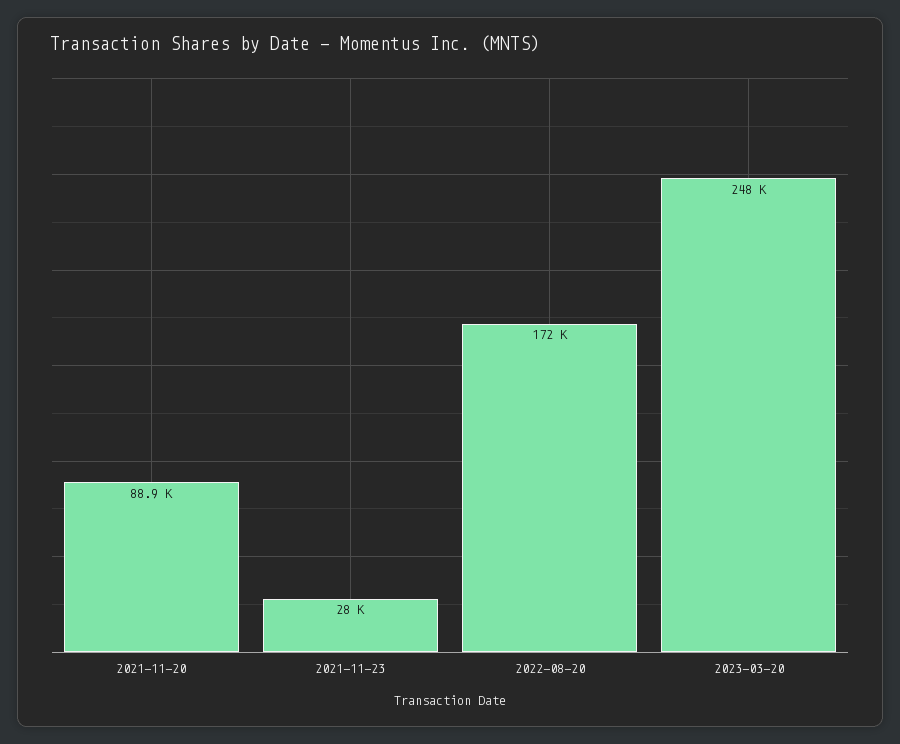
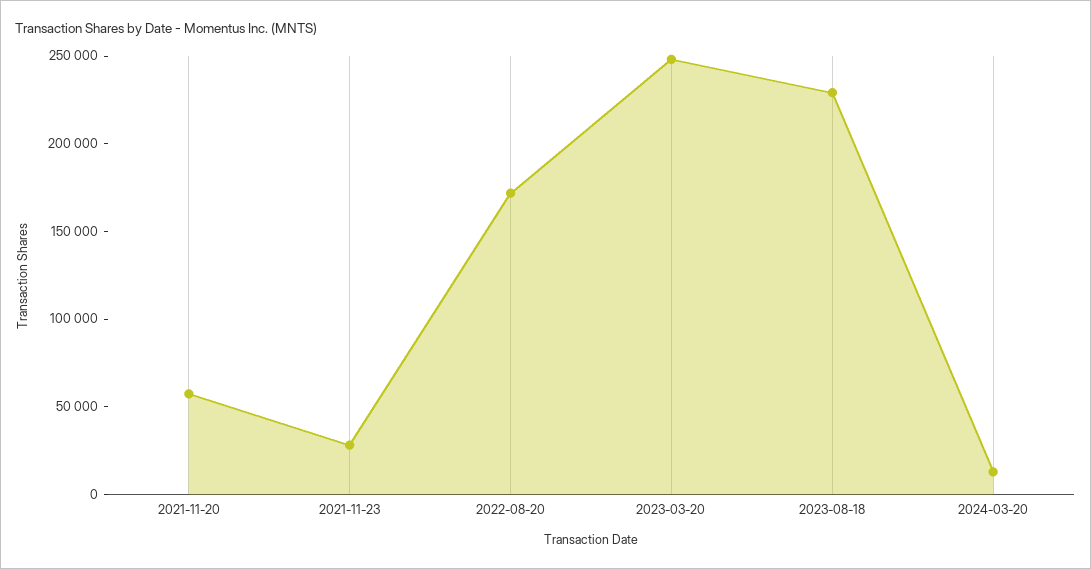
2021-11-20: 88900 -> 60000
2023-08-18: none -> 230000
2024-03-20: none -> 10000

